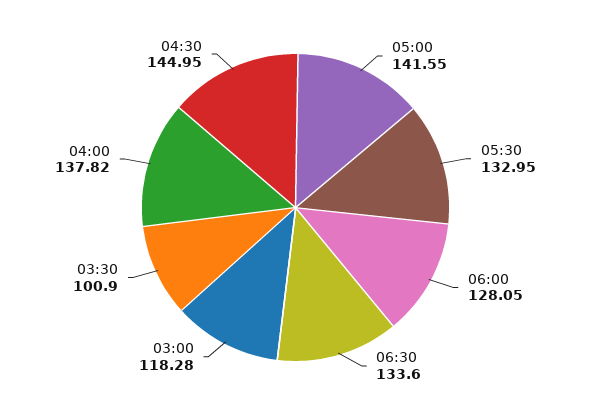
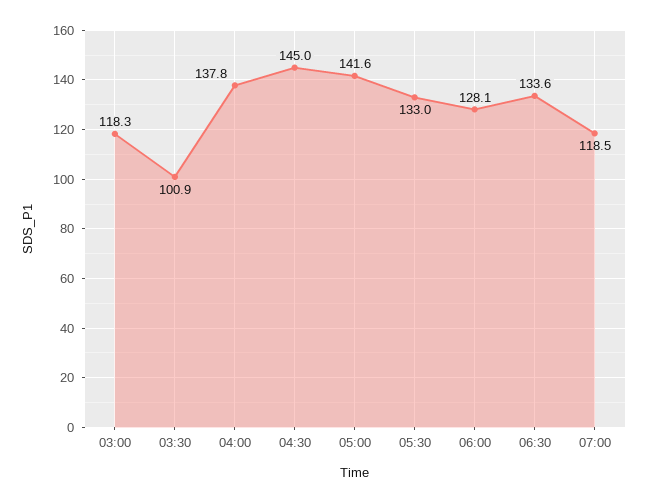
07:00: none -> 118.5

